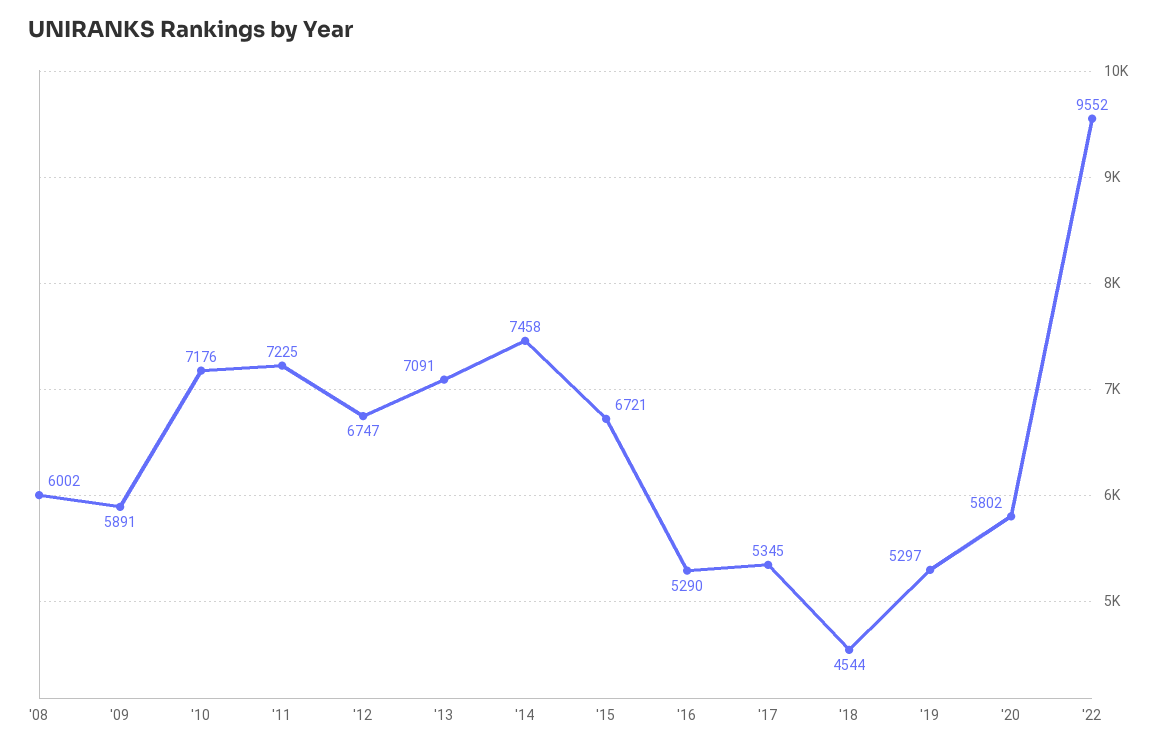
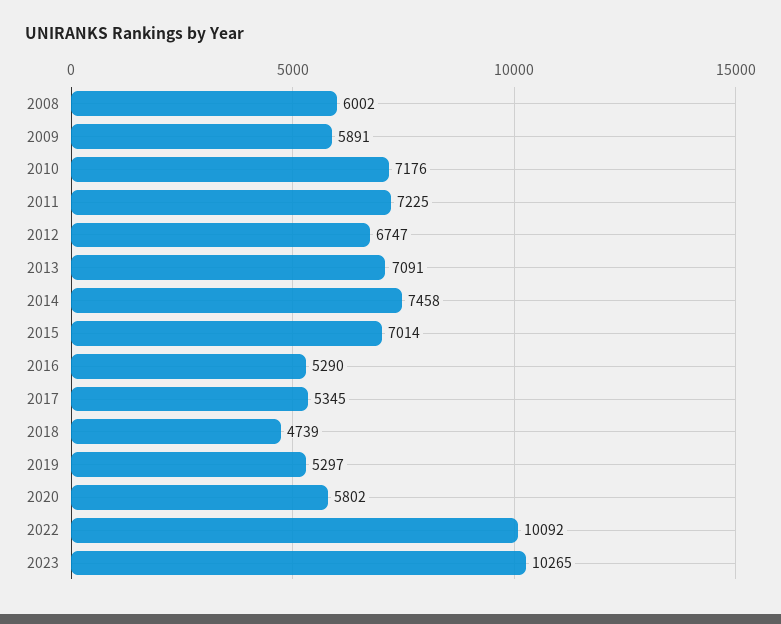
'15: 6721 -> 7014
'18: 4544 -> 4739
'22: 9552 -> 10092
2023: none -> 10265

